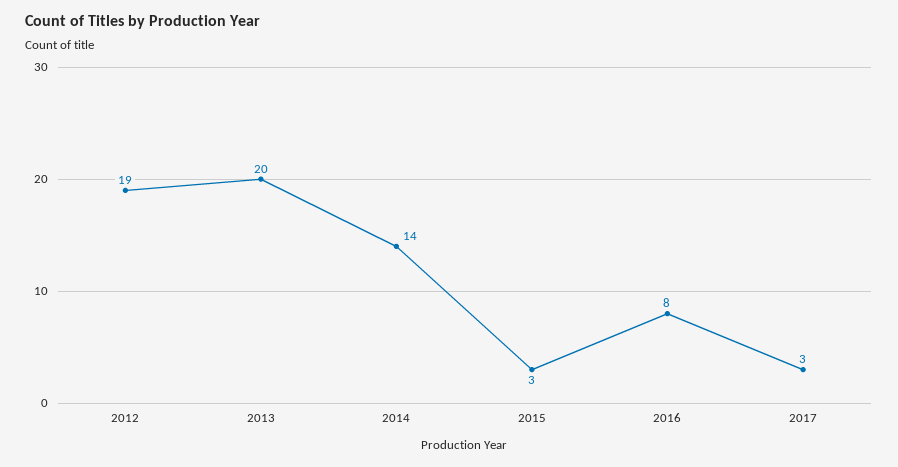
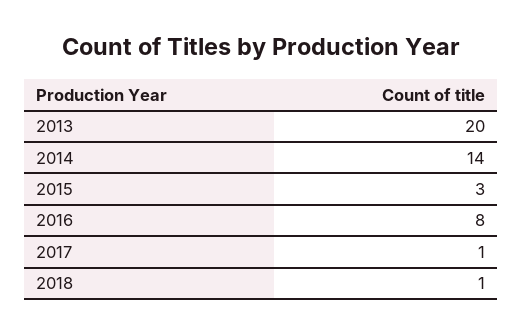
2012: 19 -> none
2017: 3 -> 1
2018: none -> 1

